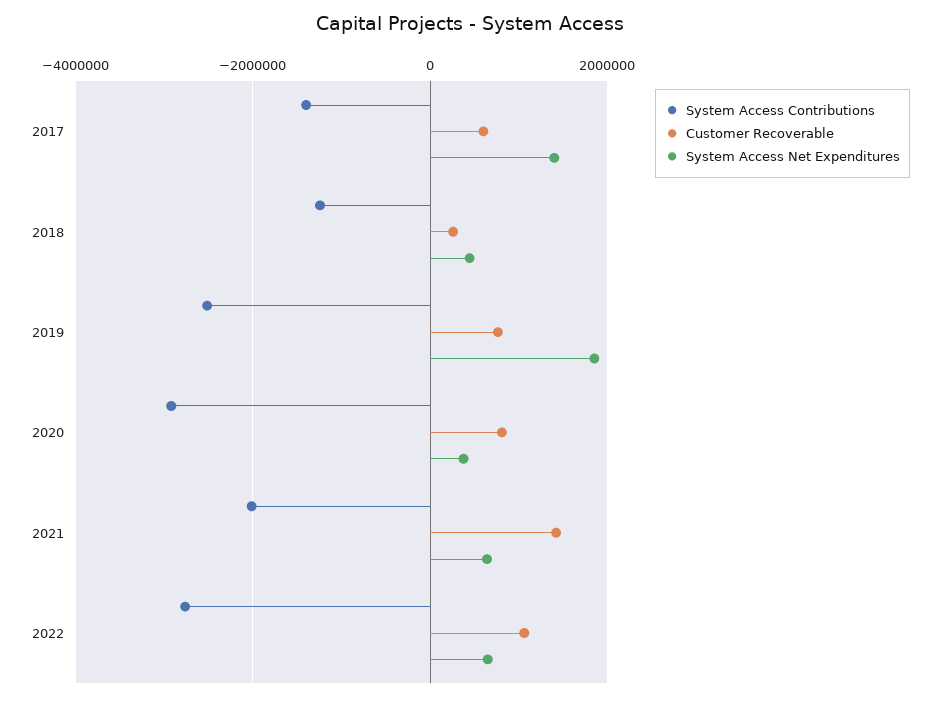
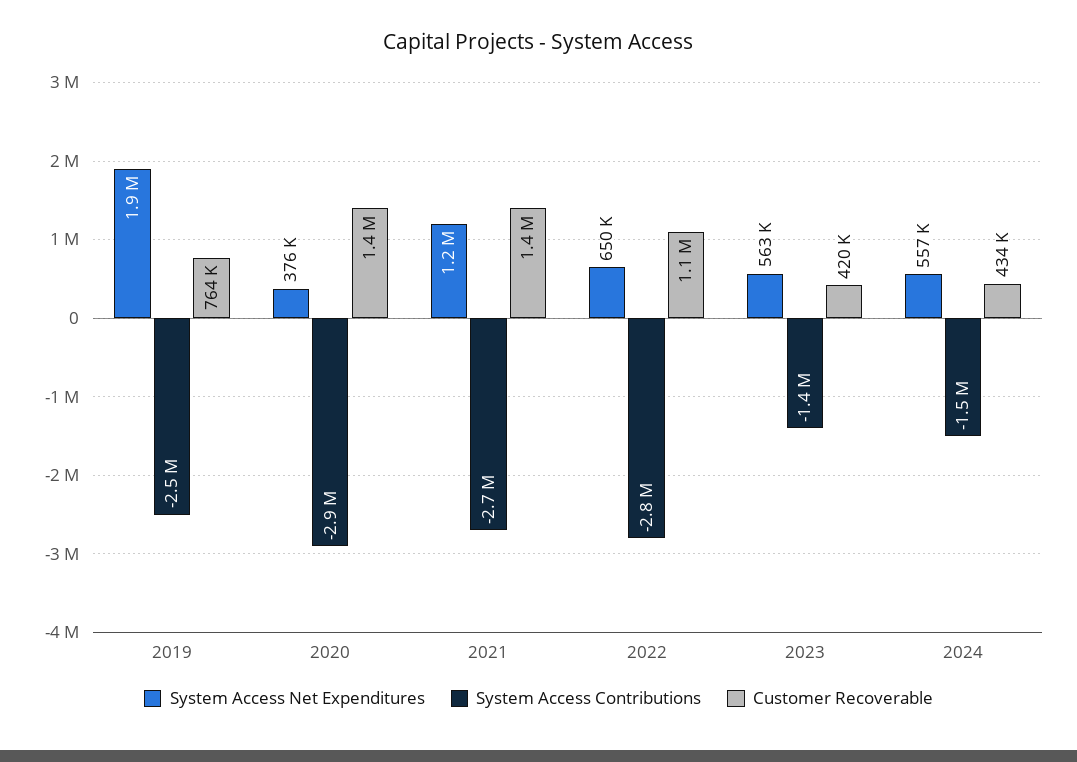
System Access Contributions, 2017: -1400000 -> none
Customer Recoverable, 2017: 600000 -> none
System Access Net Expenditures, 2017: 1400000 -> none
System Access Contributions, 2018: -1200000 -> none
Customer Recoverable, 2018: 200000 -> none
System Access Net Expenditures, 2018: 400000 -> none
Customer Recoverable, 2020: 800000 -> 1400000
System Access Contributions, 2021: -2000000 -> -2700000
System Access Net Expenditures, 2021: 600000 -> 1200000
System Access Net Expenditures, 2023: none -> 563000
System Access Contributions, 2023: none -> -1400000
Customer Recoverable, 2023: none -> 420000
System Access Net Expenditures, 2024: none -> 557000
System Access Contributions, 2024: none -> -1500000
Customer Recoverable, 2024: none -> 434000

